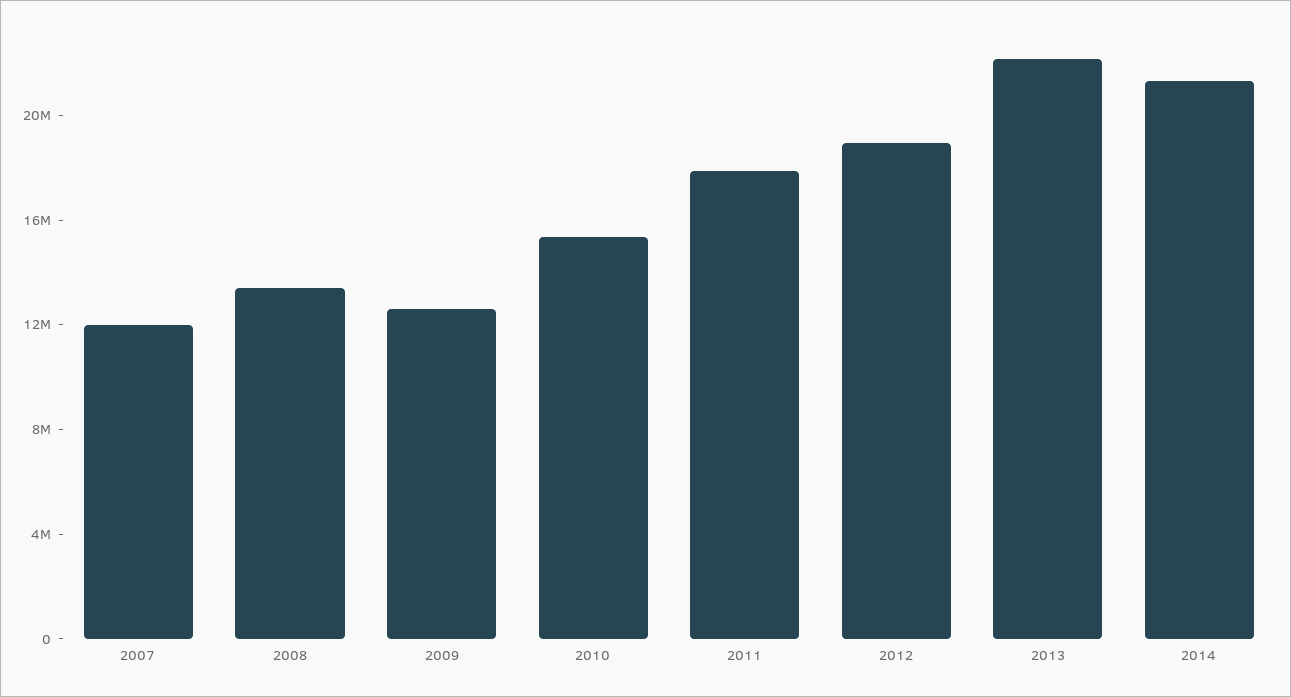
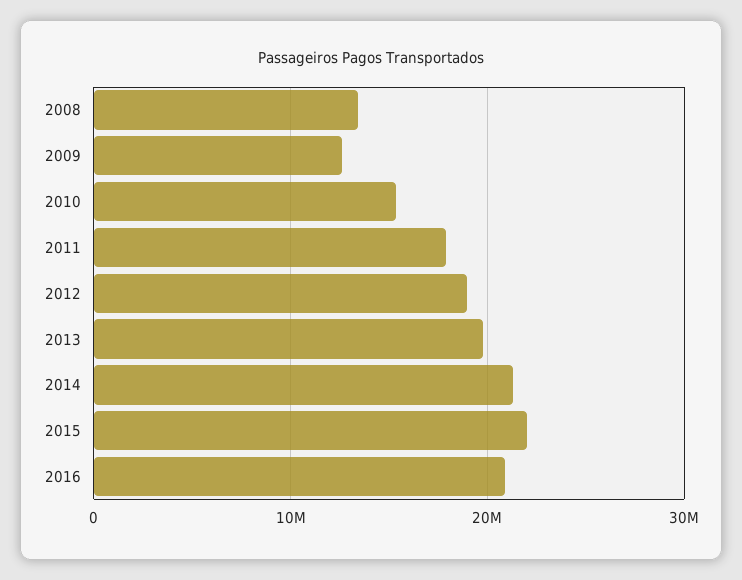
2007: 12000000 -> none
2013: 22000000 -> 20000000
2015: none -> 22000000
2016: none -> 21000000

